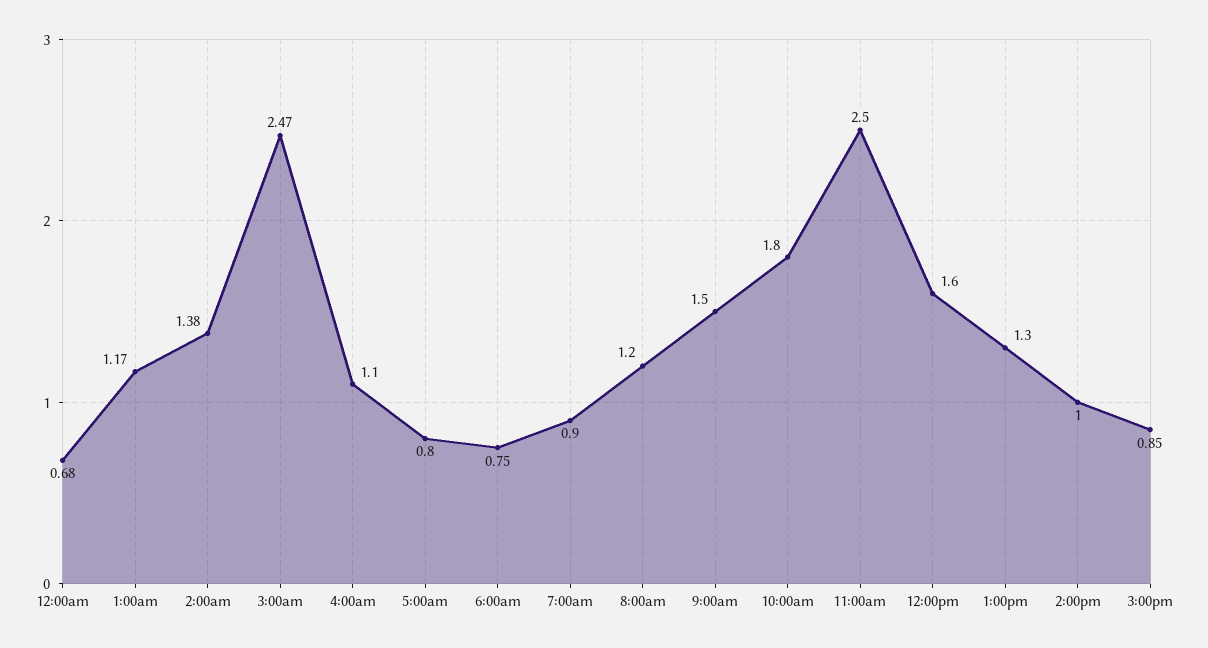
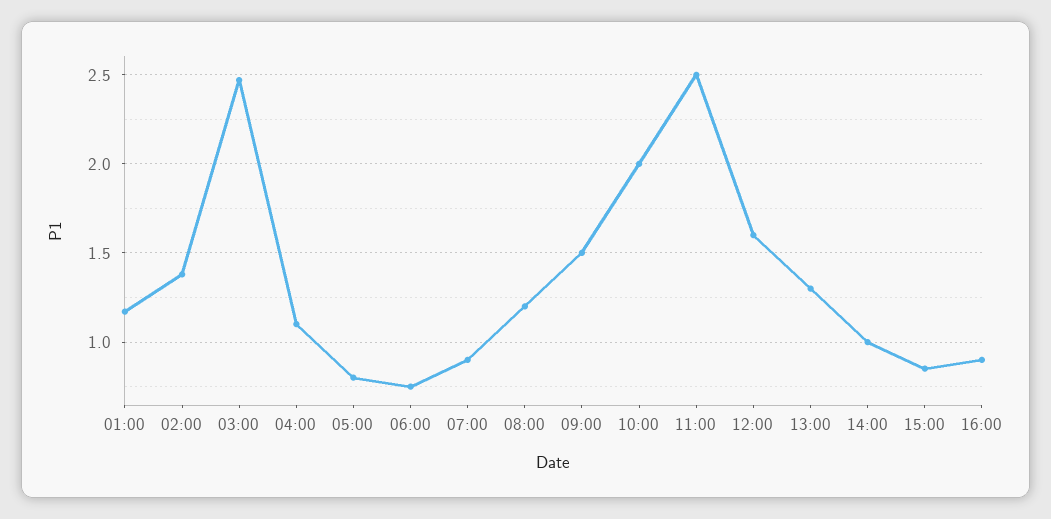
12:00am: 0.68 -> none
10:00am: 1.8 -> 2
16:00: none -> 0.9

